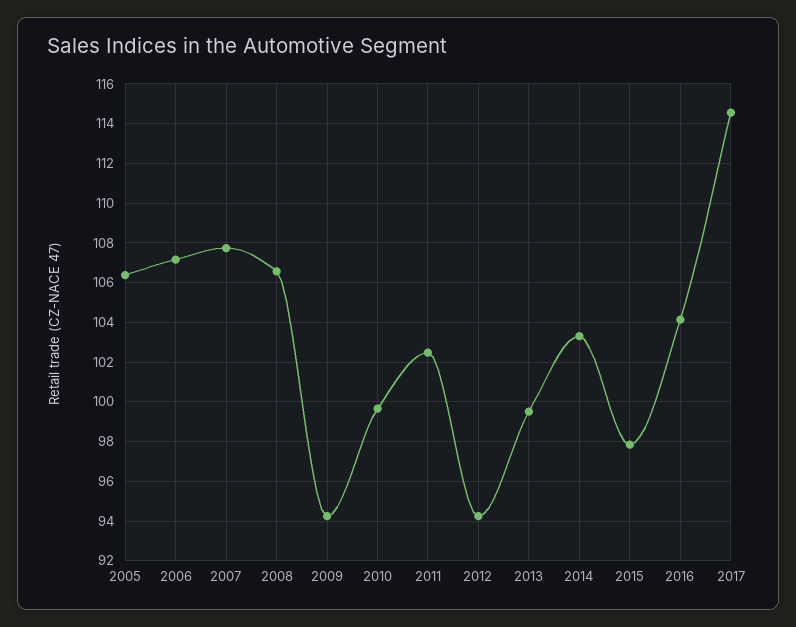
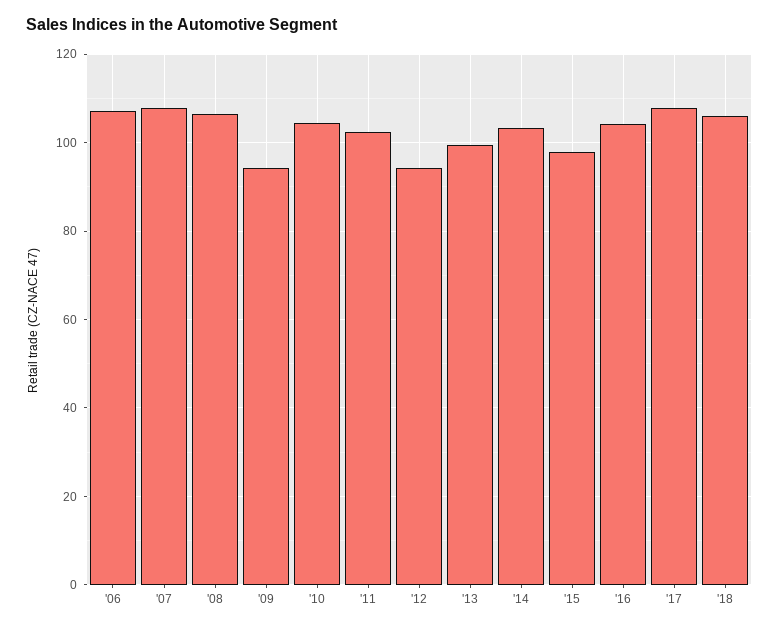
2005: 106.5 -> none
2010: 99.5 -> 104
2017: 114.5 -> 108
'18: none -> 106

